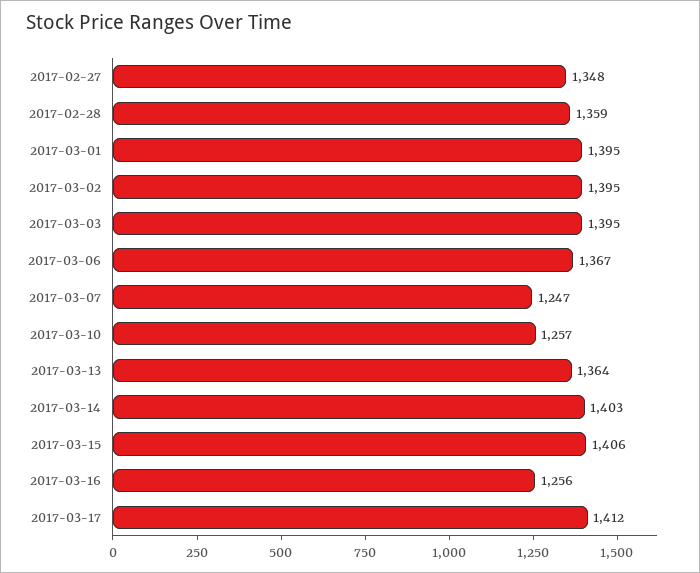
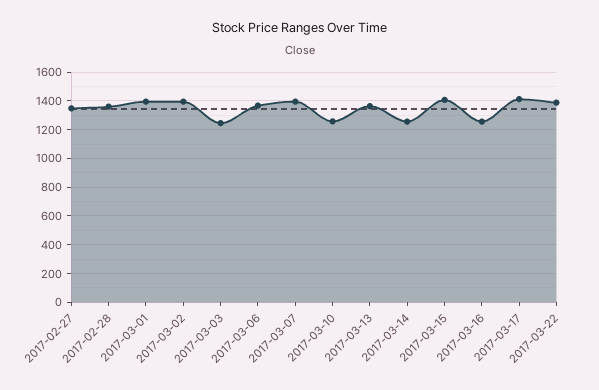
2017-03-03: 1395 -> 1250
2017-03-07: 1247 -> 1400
2017-03-14: 1403 -> 1250
2017-03-22: none -> 1400

